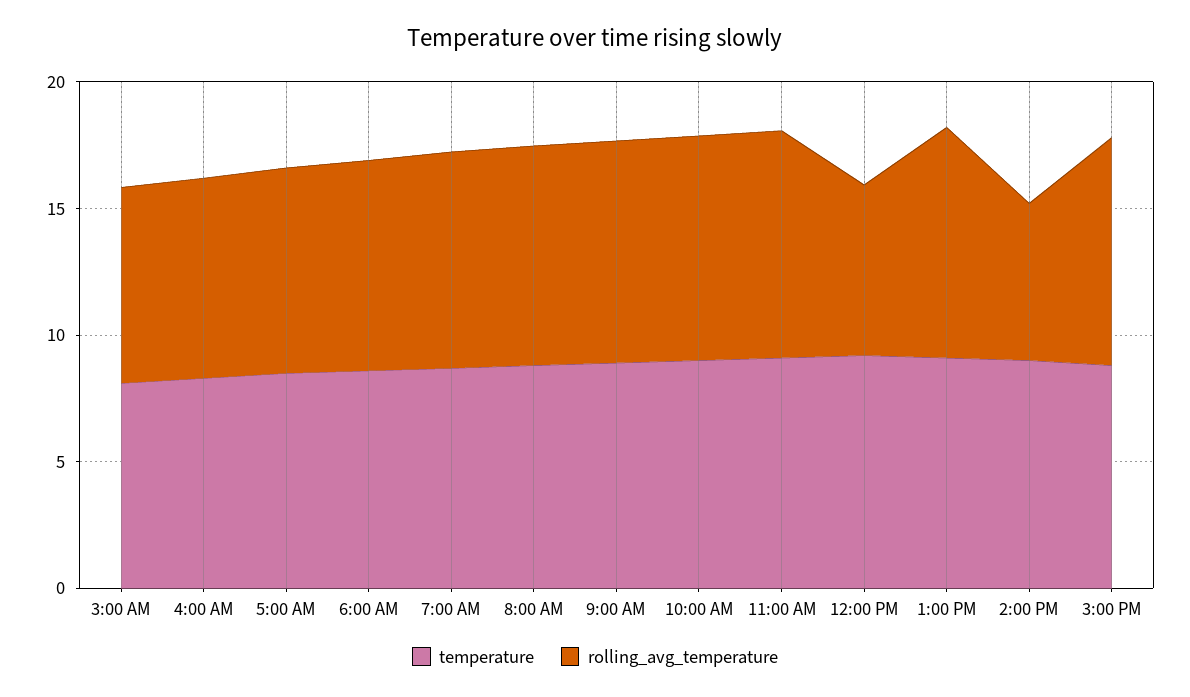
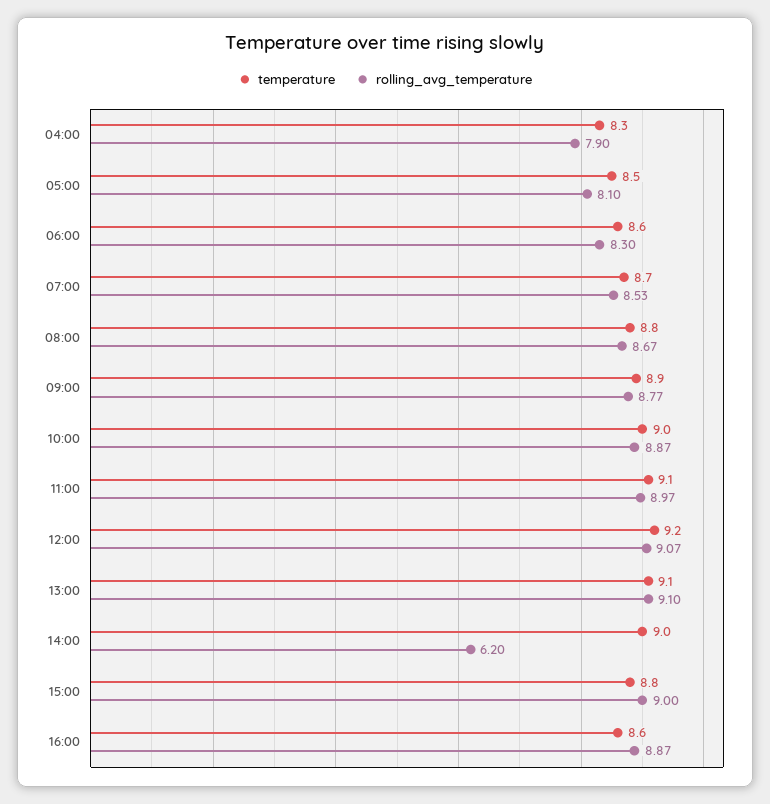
temperature, 3:00 AM: 8 -> none
rolling_avg_temperature, 3:00 AM: 8 -> none
rolling_avg_temperature, 12:00 PM: 7 -> 9.07
temperature, 16:00: none -> 8.6
rolling_avg_temperature, 16:00: none -> 8.87

